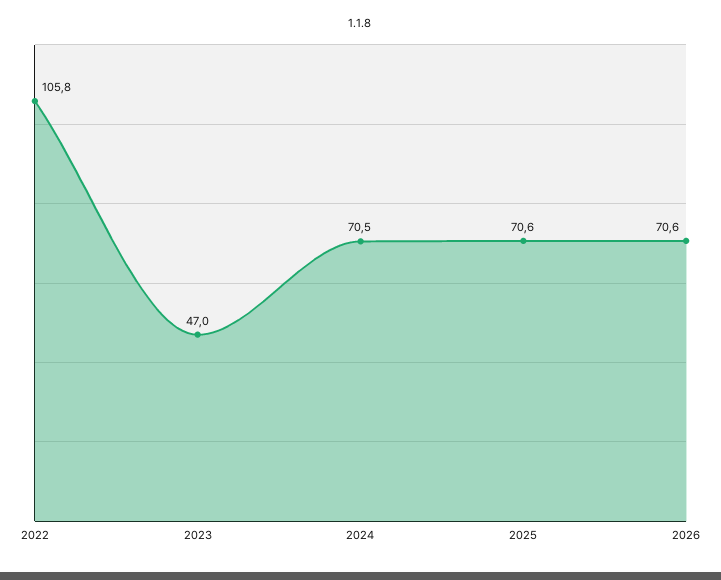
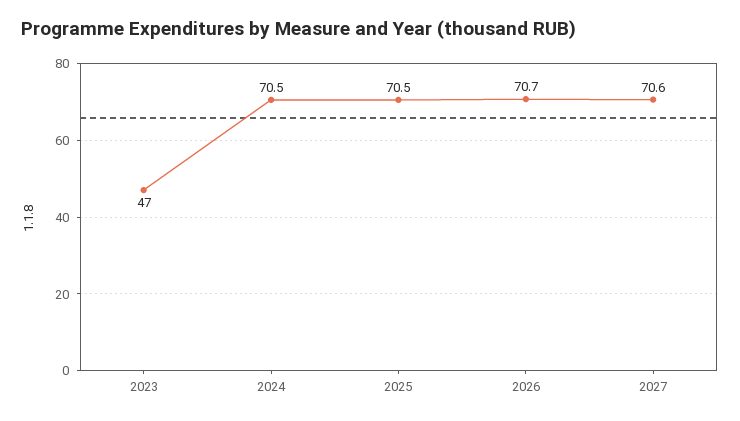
2022: 105.8 -> none
2025: 70.6 -> 70.5
2026: 70.6 -> 70.7
2027: none -> 70.6

